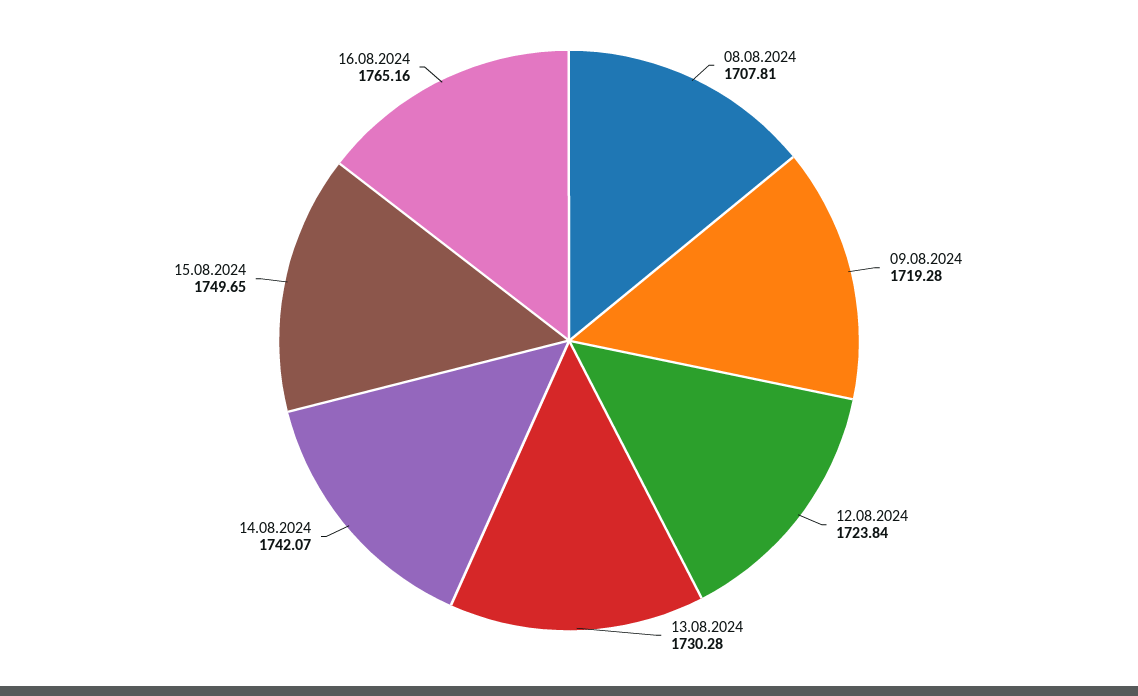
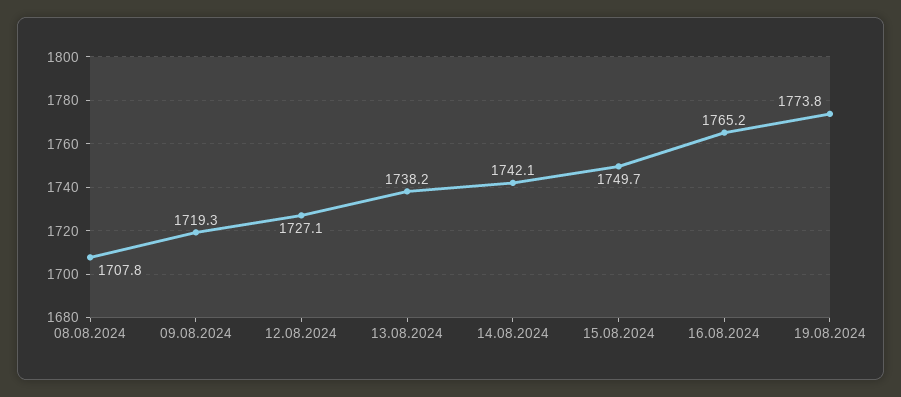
12.08.2024: 1723.84 -> 1727.1
13.08.2024: 1730.28 -> 1738.2
19.08.2024: none -> 1773.8

